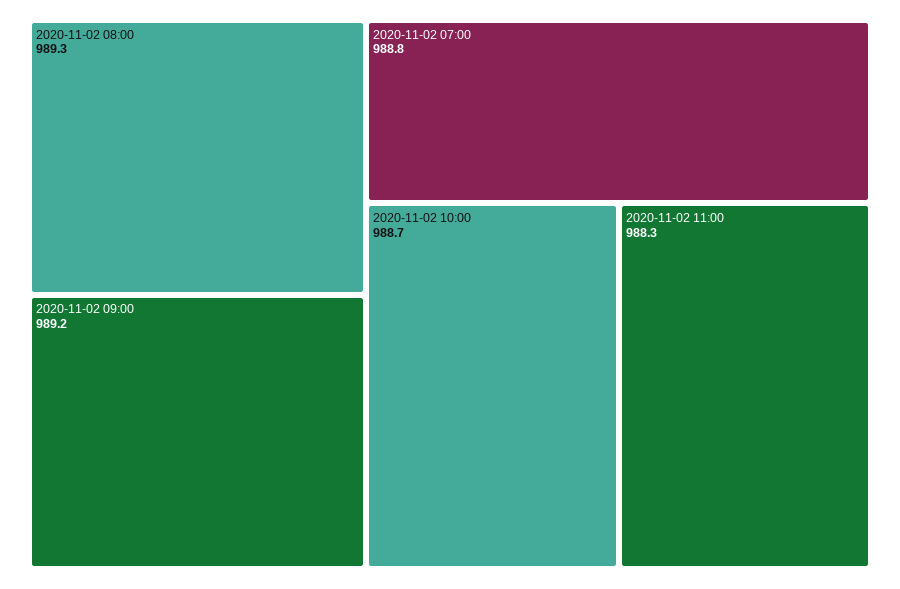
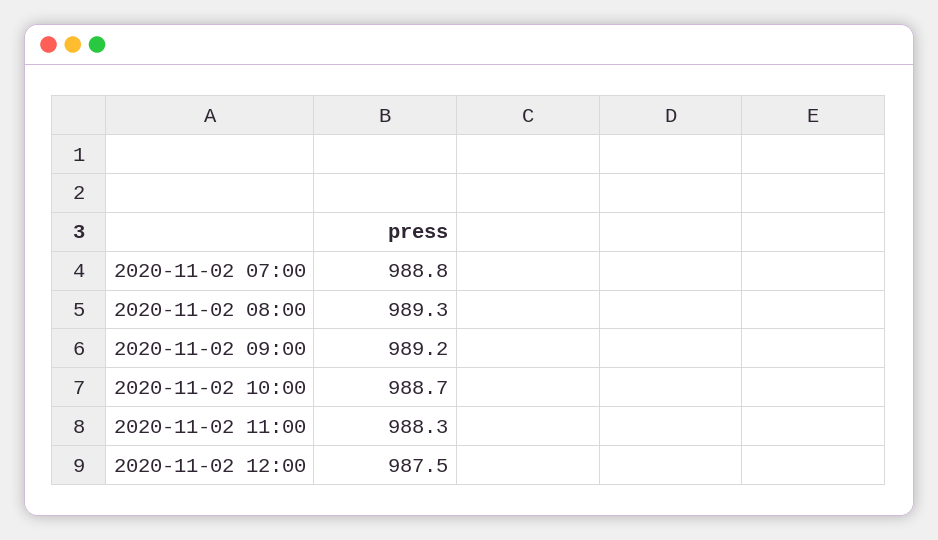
2020-11-02 12:00: none -> 987.5

